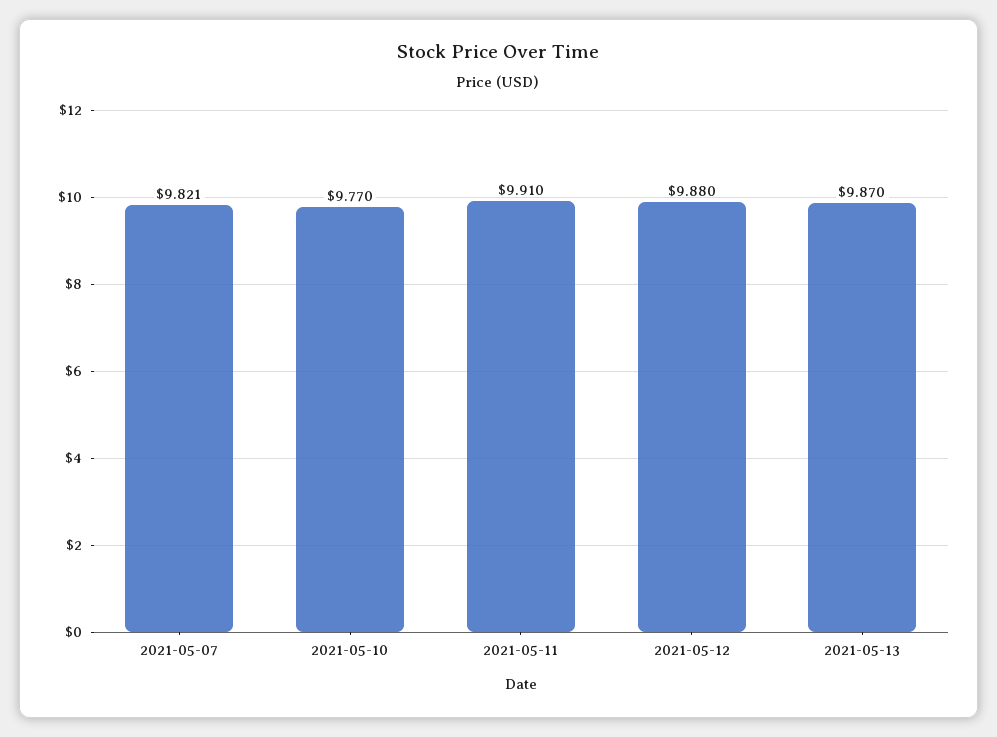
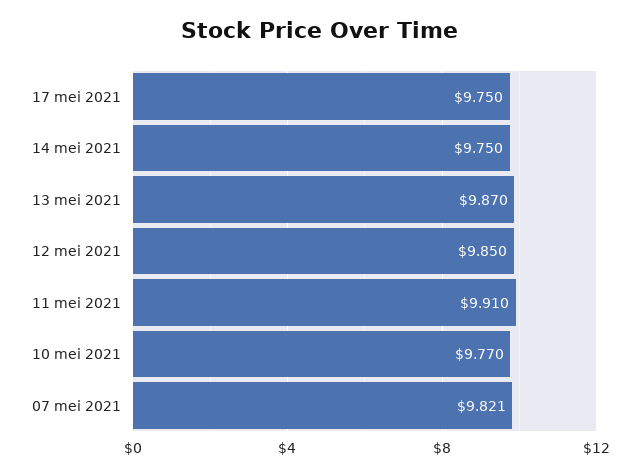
2021-05-12: 9.88 -> 9.85
17 mei 2021: none -> 9.75
14 mei 2021: none -> 9.75

